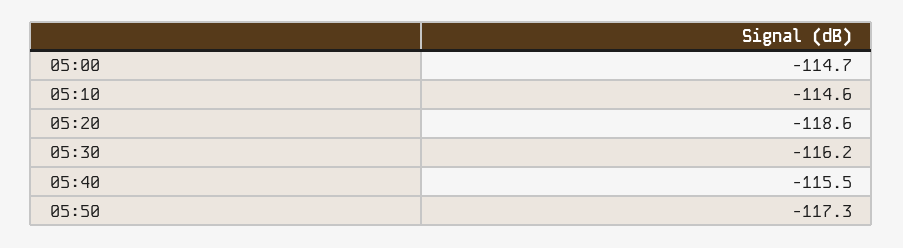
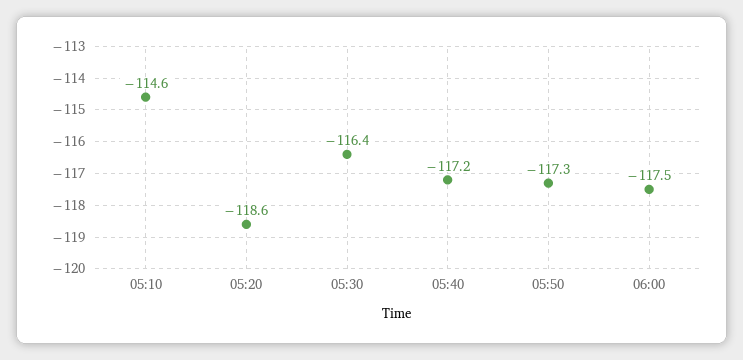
05:00: -114.7 -> none
05:30: -116.2 -> -116.4
05:40: -115.5 -> -117.2
06:00: none -> -117.5

